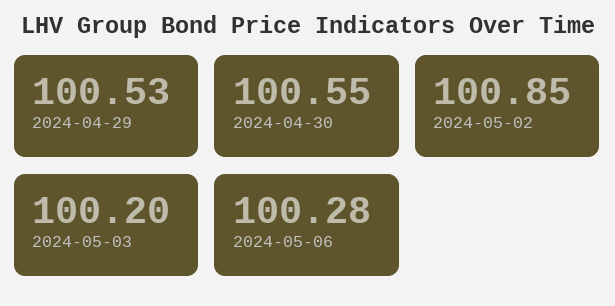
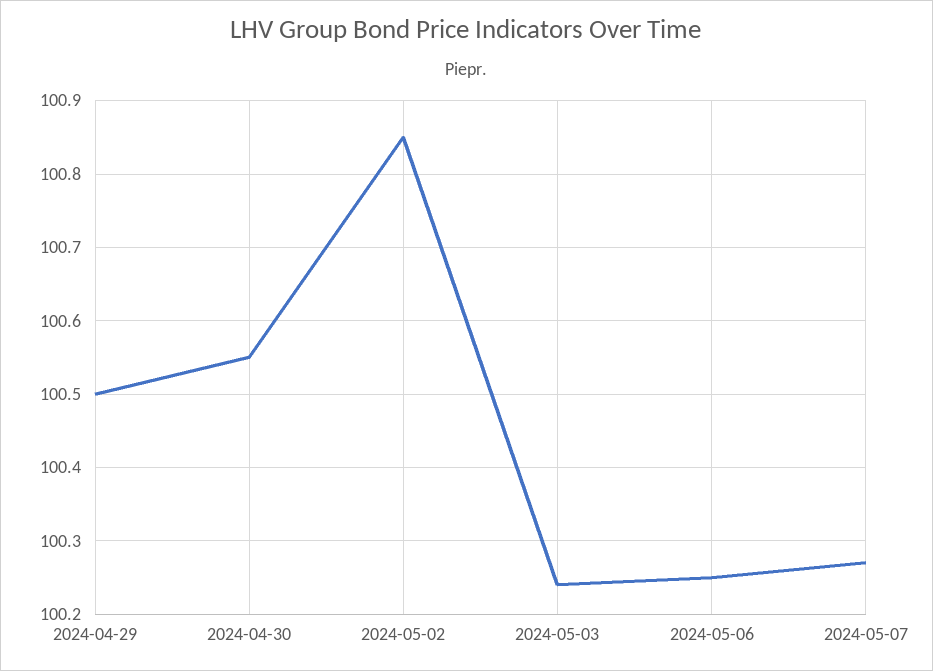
2024-04-29: 100.53 -> 100.5
2024-05-03: 100.2 -> 100.24
2024-05-06: 100.28 -> 100.25
2024-05-07: none -> 100.27

